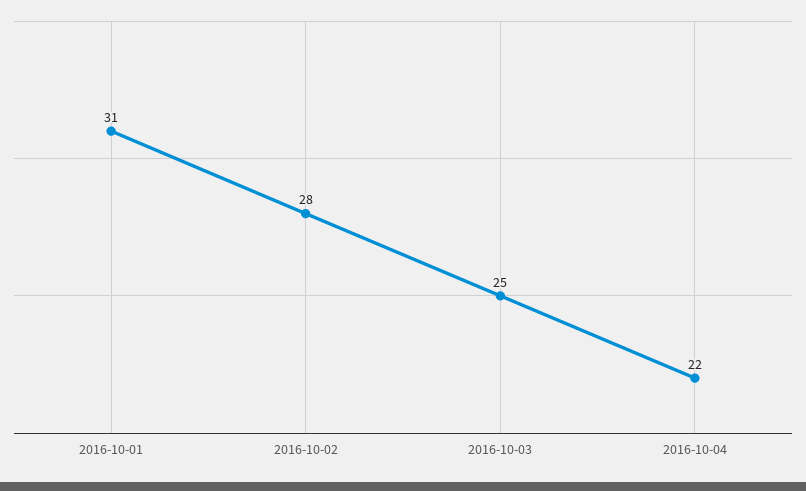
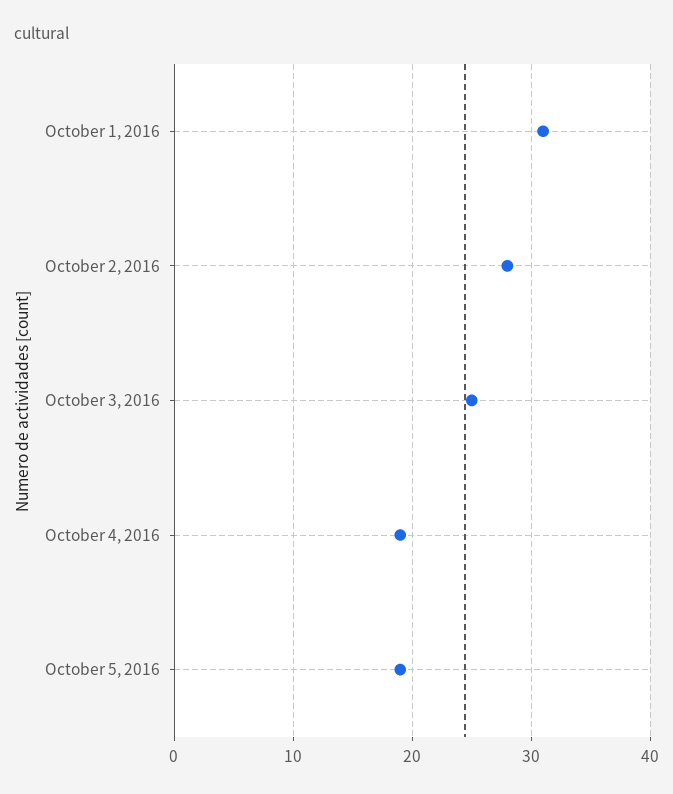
2016-10-04: 22 -> 19
October 5, 2016: none -> 19

